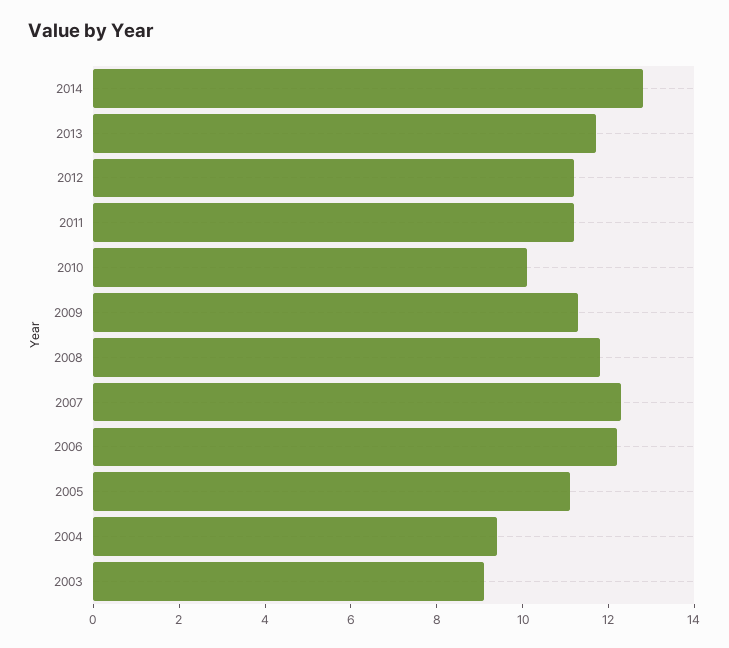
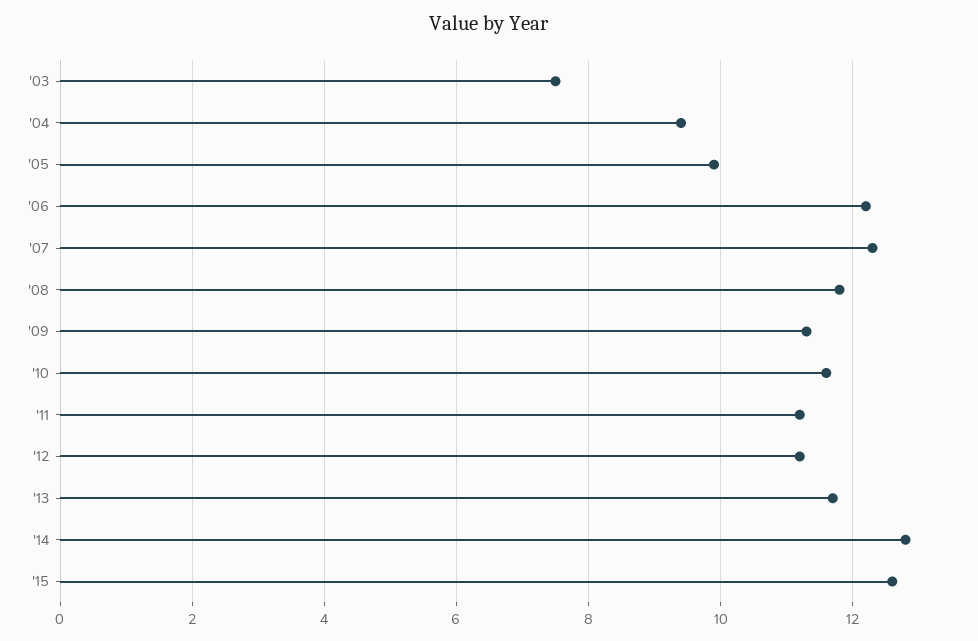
2010: 10 -> 11.5
2005: 11 -> 10
2003: 9 -> 7.5
'15: none -> 12.5

